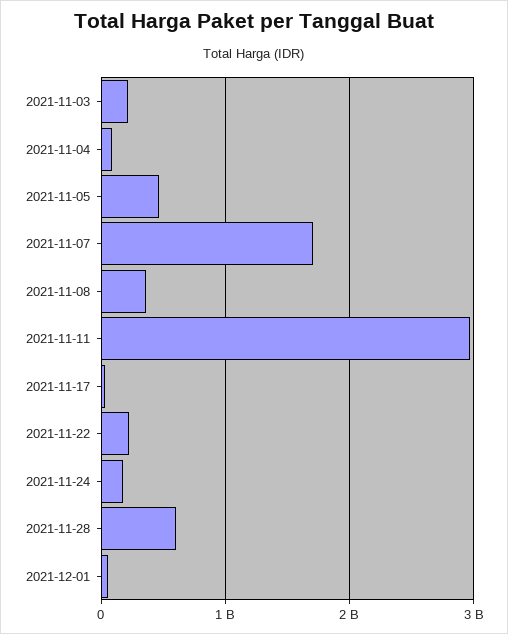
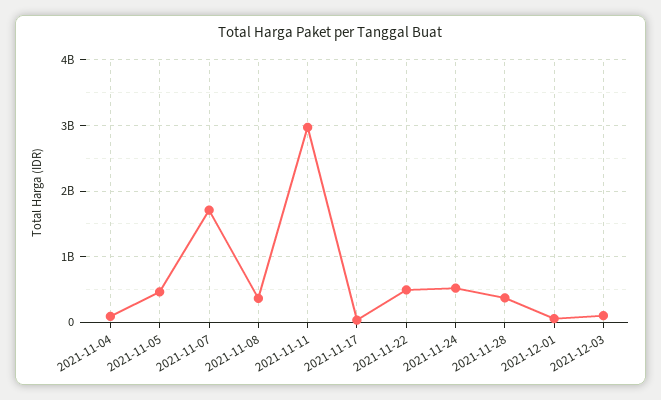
2021-11-03: 200000000 -> none
2021-11-22: 200000000 -> 500000000
2021-11-24: 200000000 -> 500000000
2021-11-28: 600000000 -> 400000000
2021-12-03: none -> 100000000

